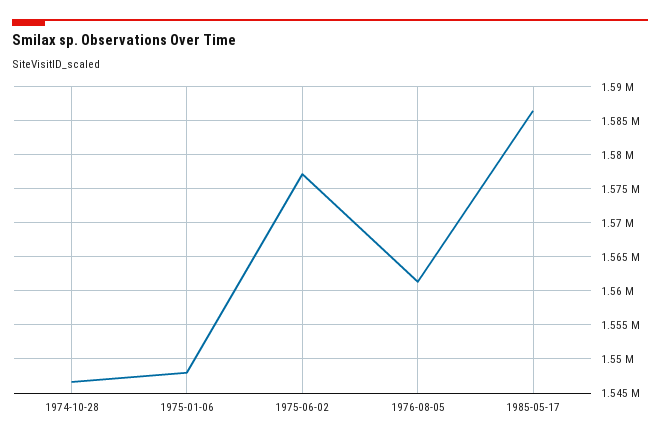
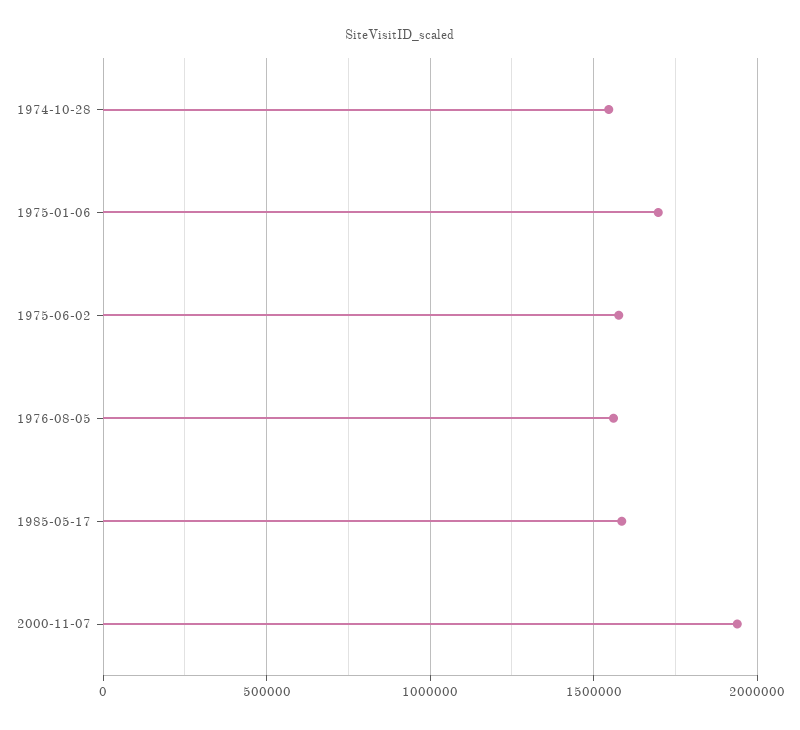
1975-01-06: 1548000 -> 1700000
2000-11-07: none -> 1950000

